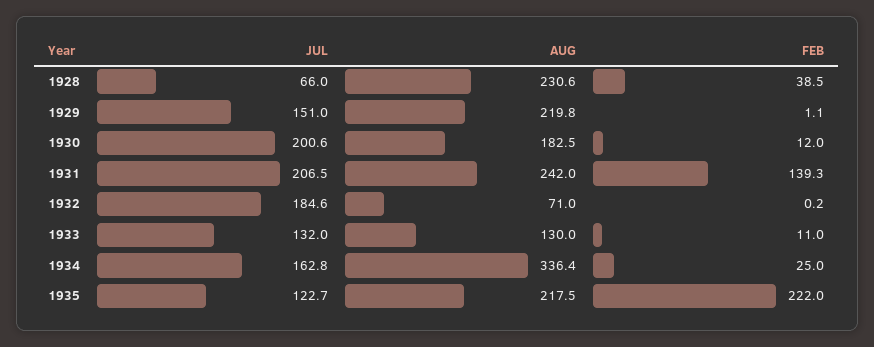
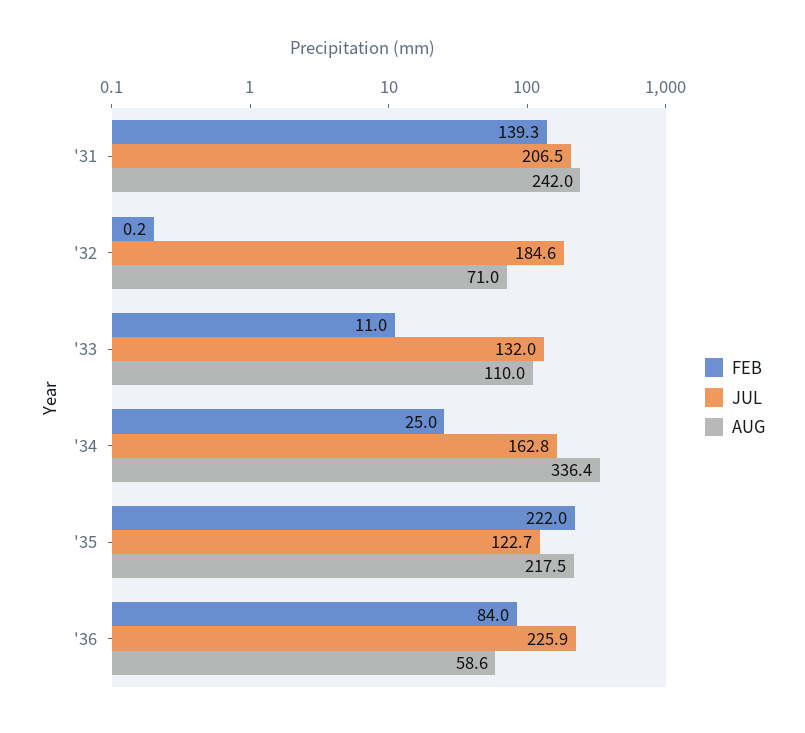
JUL, 1928: 66 -> none
AUG, 1928: 230.6 -> none
FEB, 1928: 38.5 -> none
JUL, 1929: 151 -> none
AUG, 1929: 219.8 -> none
FEB, 1929: 1.1 -> none
JUL, 1930: 200.6 -> none
AUG, 1930: 182.5 -> none
FEB, 1930: 12 -> none
AUG, 1933: 130 -> 110
FEB, '36: none -> 84
JUL, '36: none -> 225.9
AUG, '36: none -> 58.6

